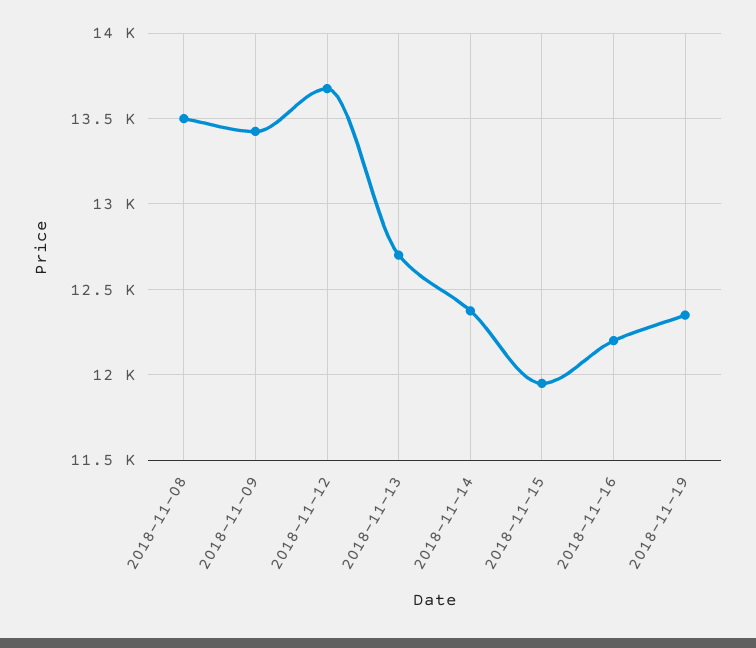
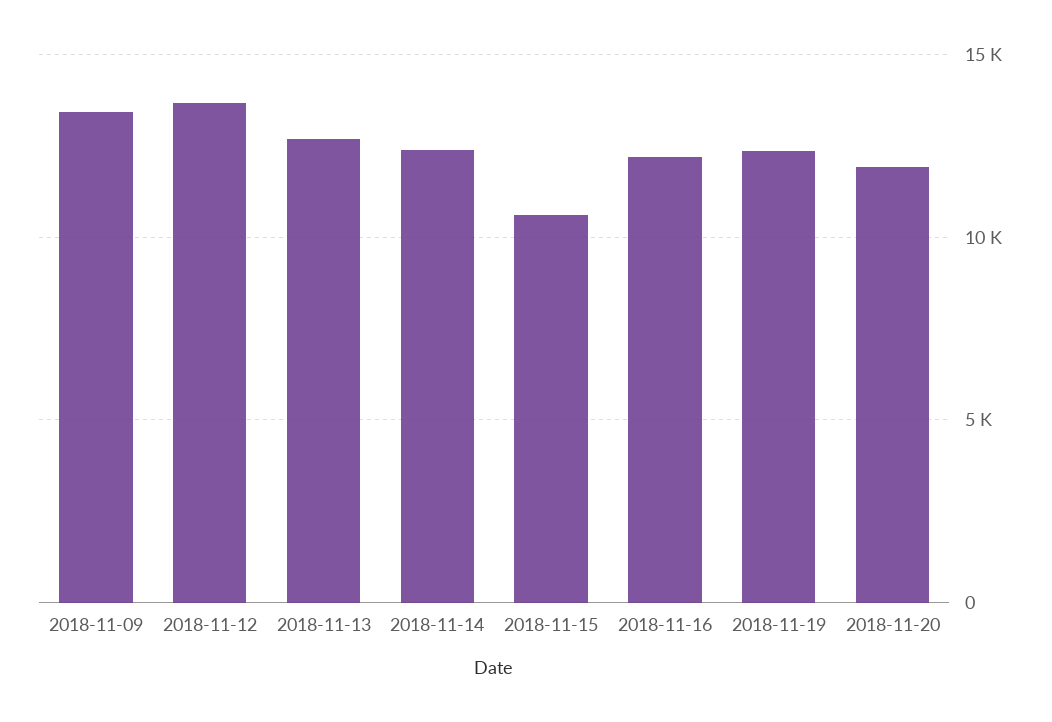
2018-11-08: 13500 -> none
2018-11-15: 11950 -> 10500
2018-11-20: none -> 12000

